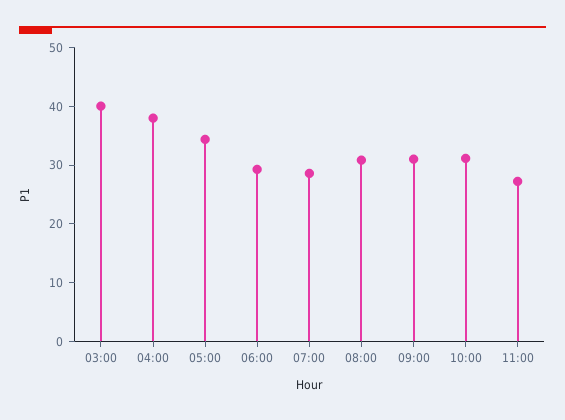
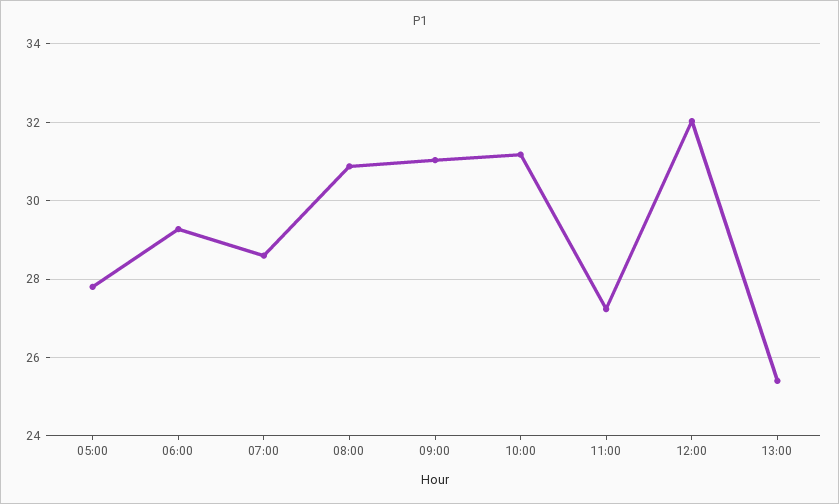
03:00: 40 -> none
04:00: 38 -> none
05:00: 34 -> 27.8
12:00: none -> 32
13:00: none -> 25.4

